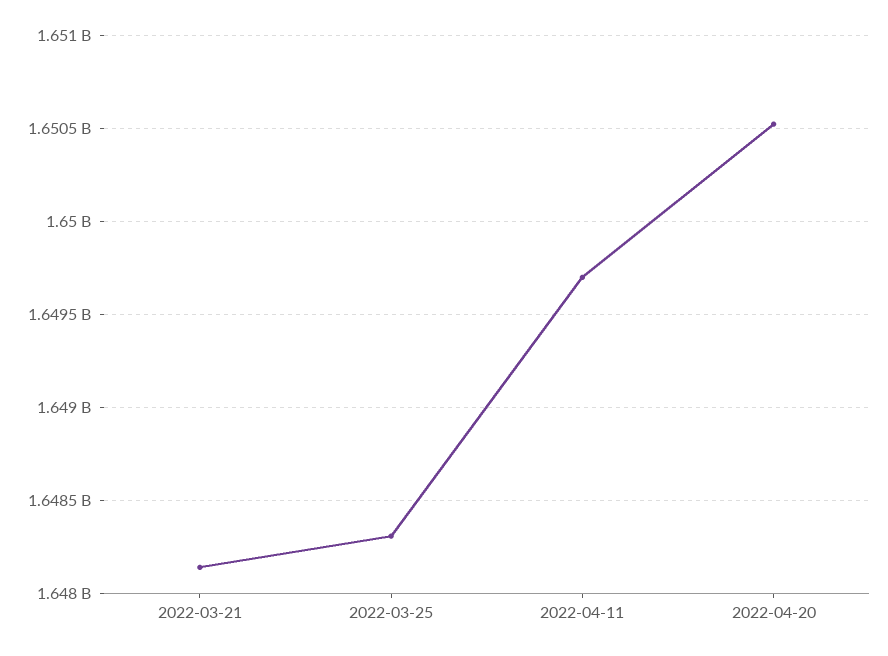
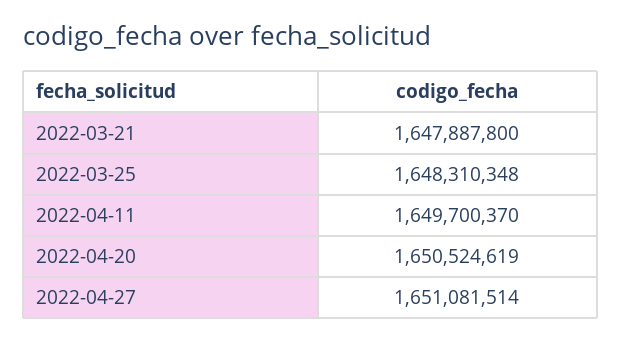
2022-03-21: 1648150000 -> 1647887800
2022-04-27: none -> 1651081514

